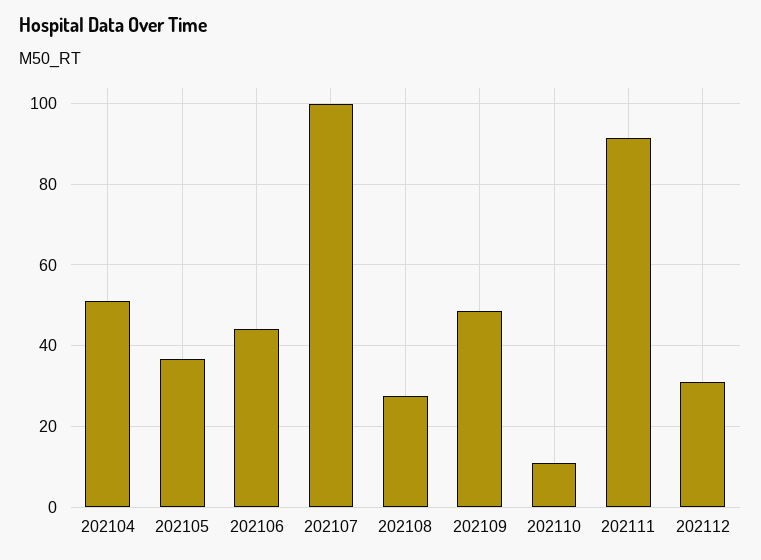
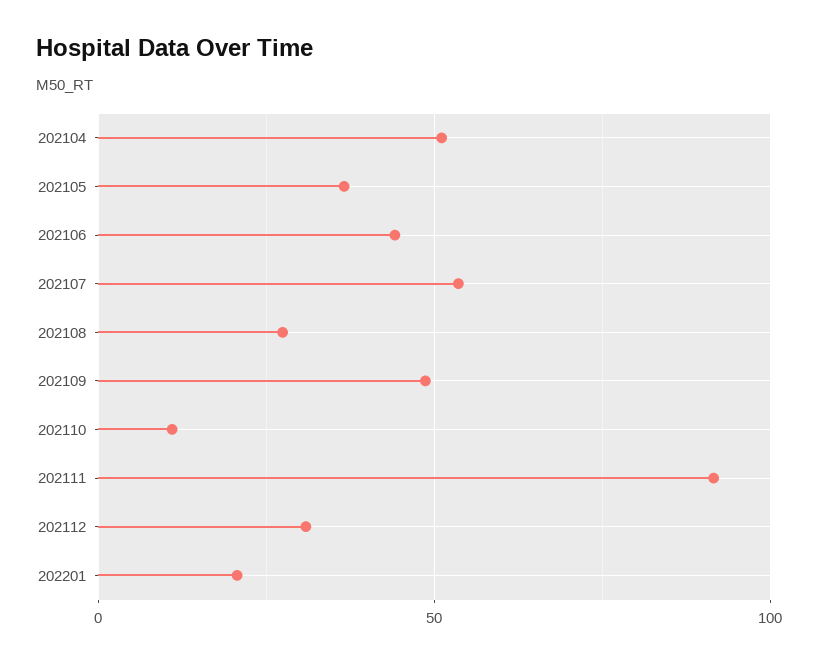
202107: 100 -> 55
202201: none -> 20

